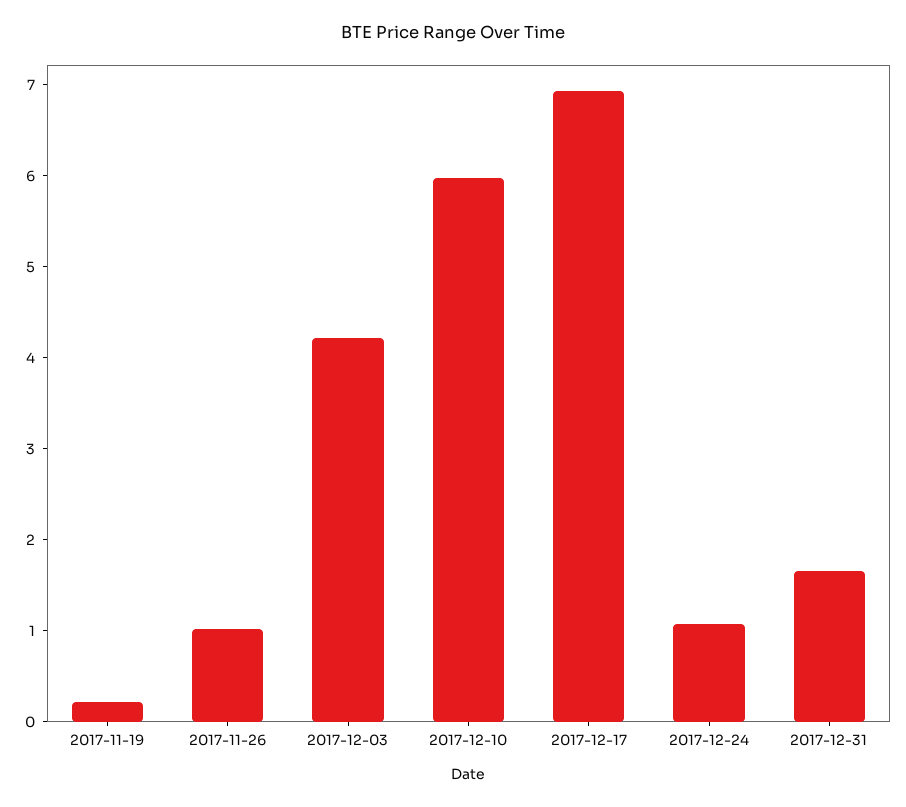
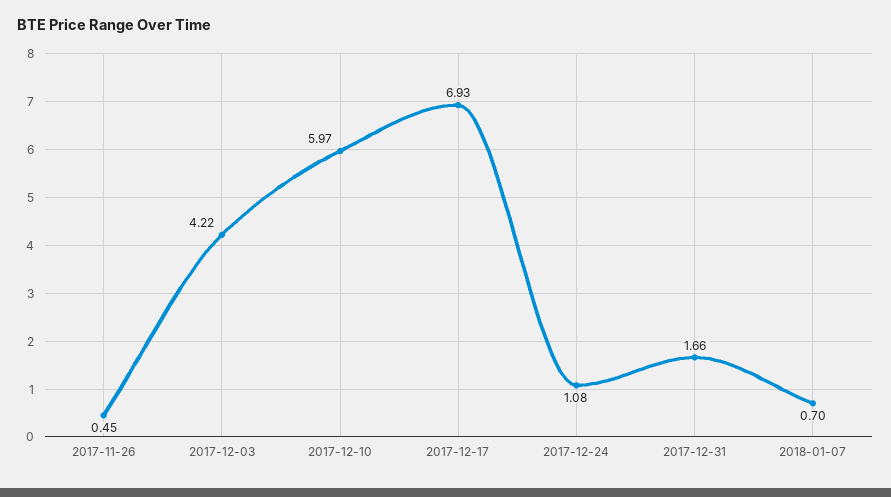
2017-11-19: 0.2 -> none
2017-11-26: 1 -> 0.45
2018-01-07: none -> 0.7

